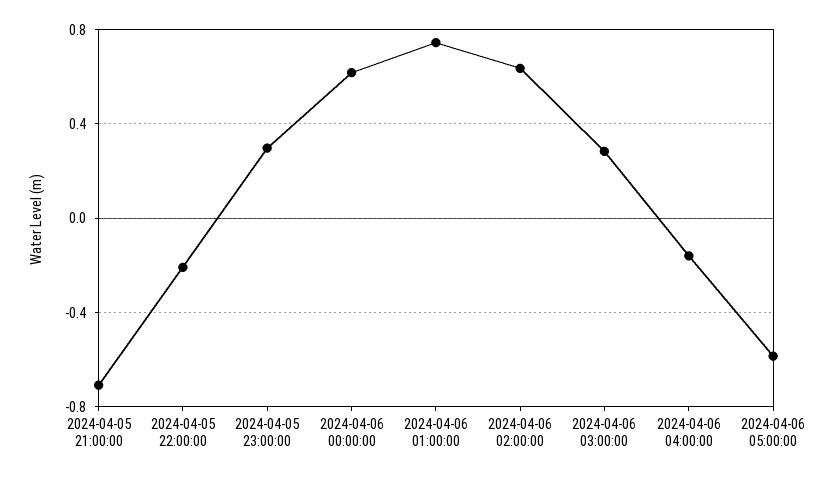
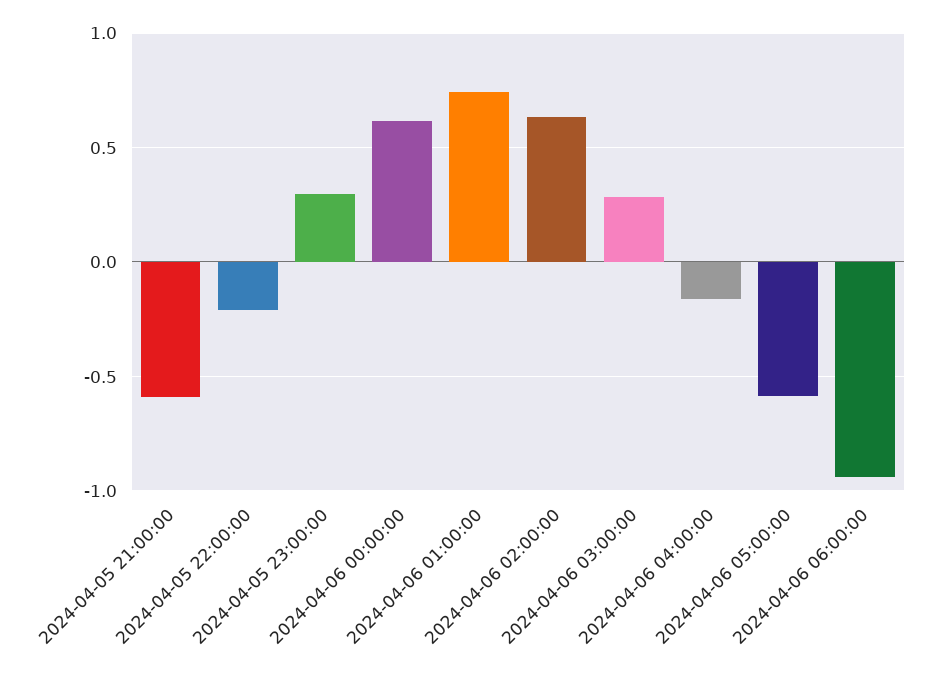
2024-04-05 21:00:00: -0.7 -> -0.6
2024-04-06 06:00:00: none -> -0.95

